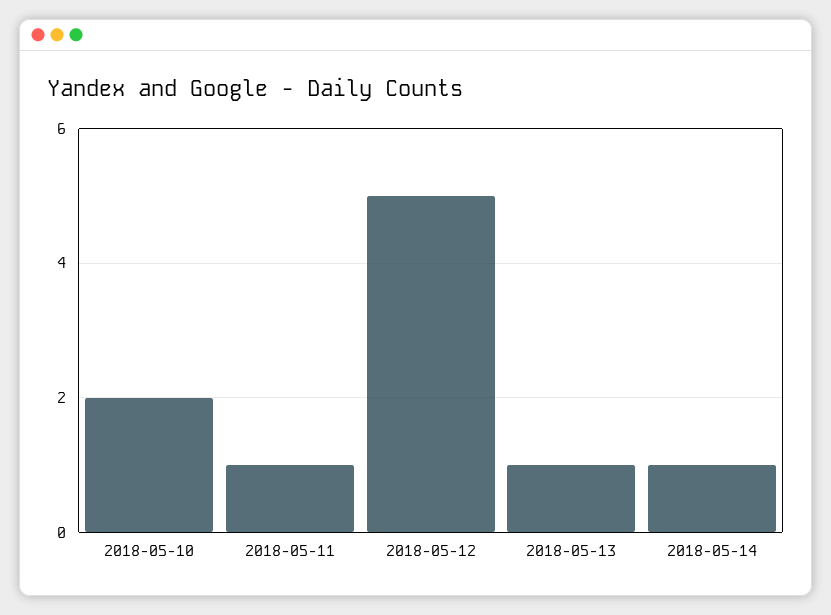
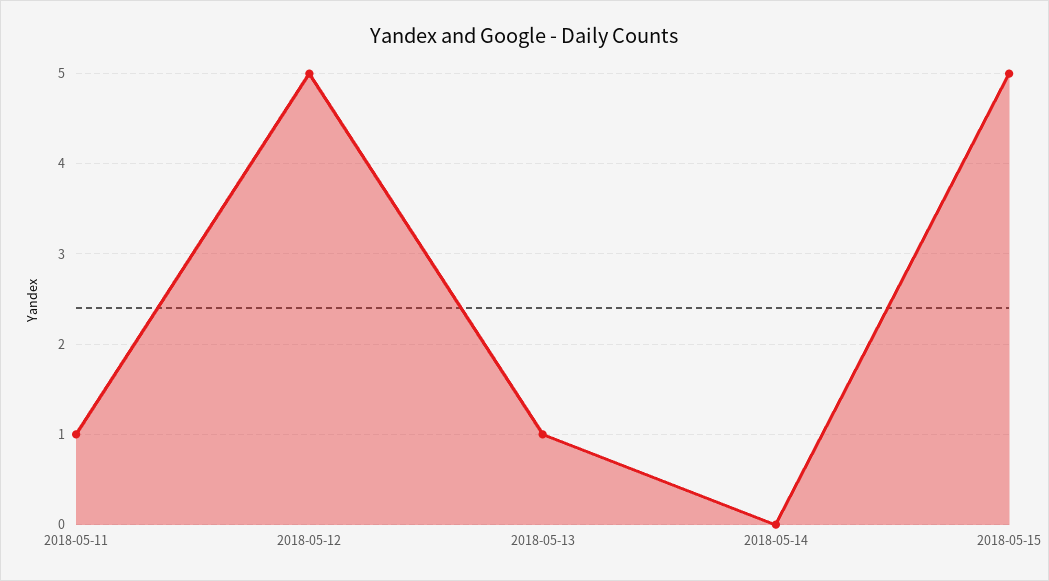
2018-05-10: 2 -> none
2018-05-14: 1 -> 0
2018-05-15: none -> 5

